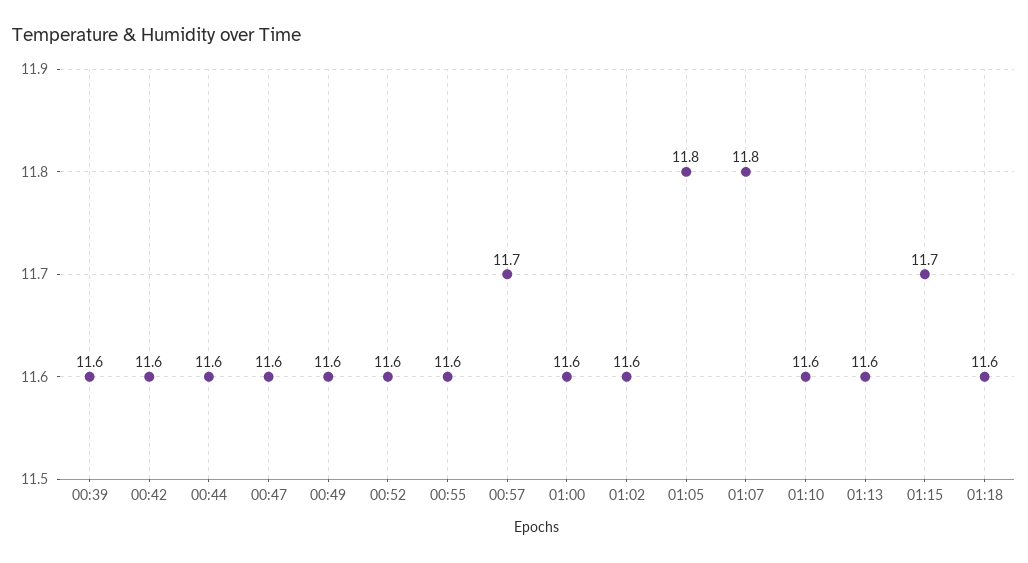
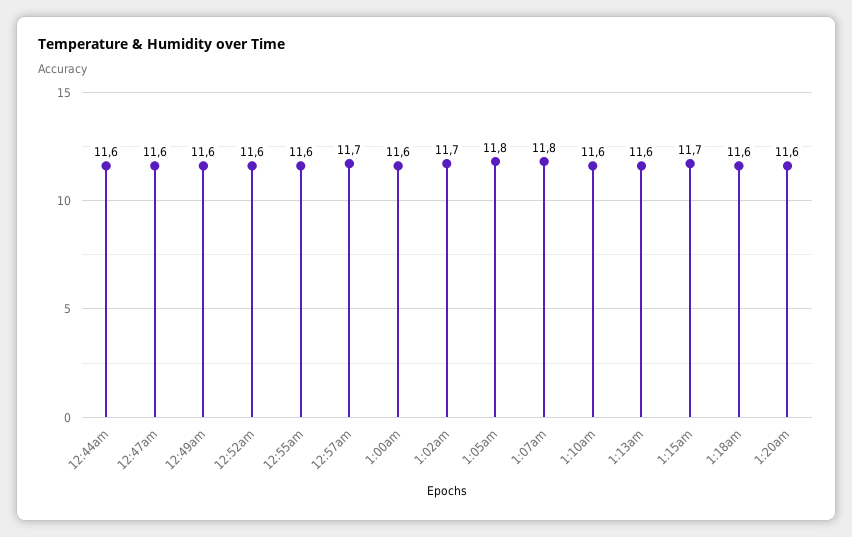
00:39: 11.6 -> none
00:42: 11.6 -> none
01:02: 11.6 -> 11.7
1:20am: none -> 11.6

